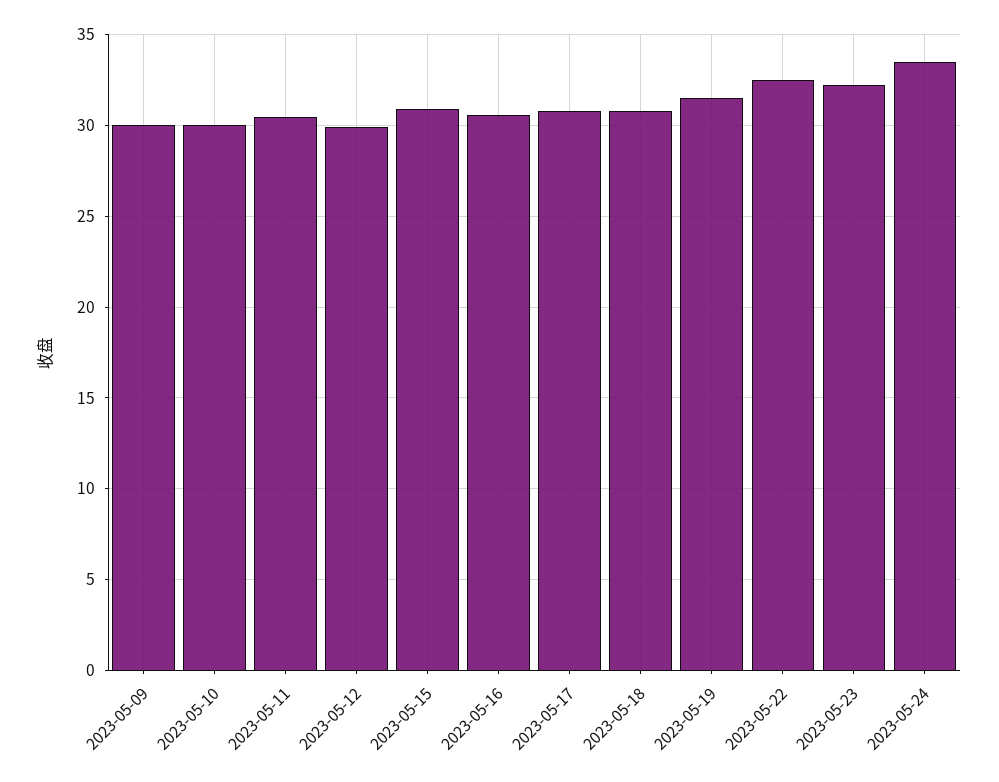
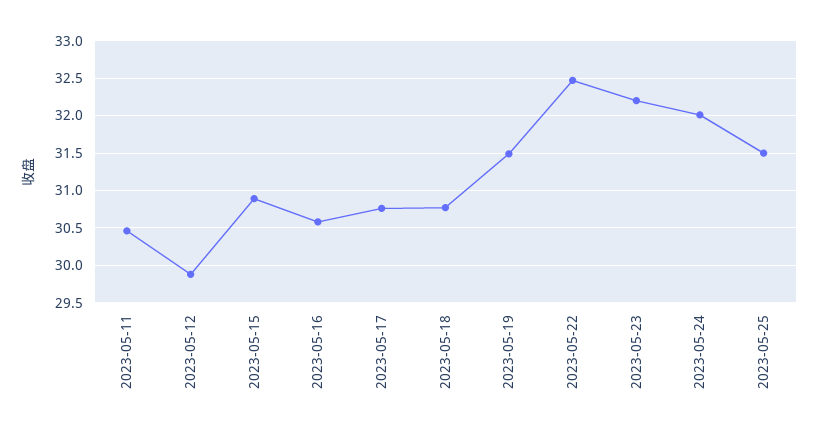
2023-05-09: 30 -> none
2023-05-10: 30 -> none
2023-05-24: 33.5 -> 32
2023-05-25: none -> 31.5

